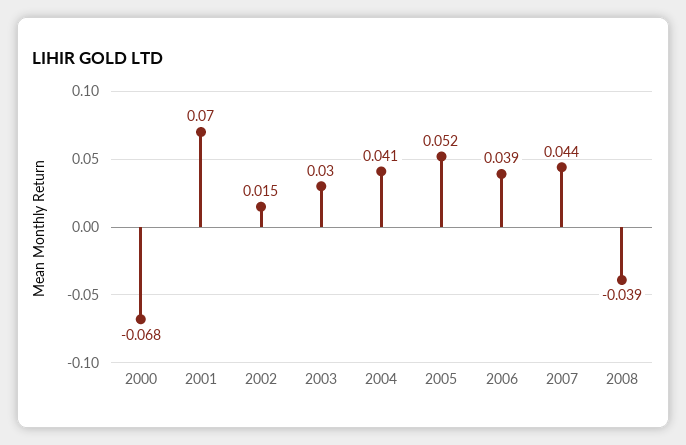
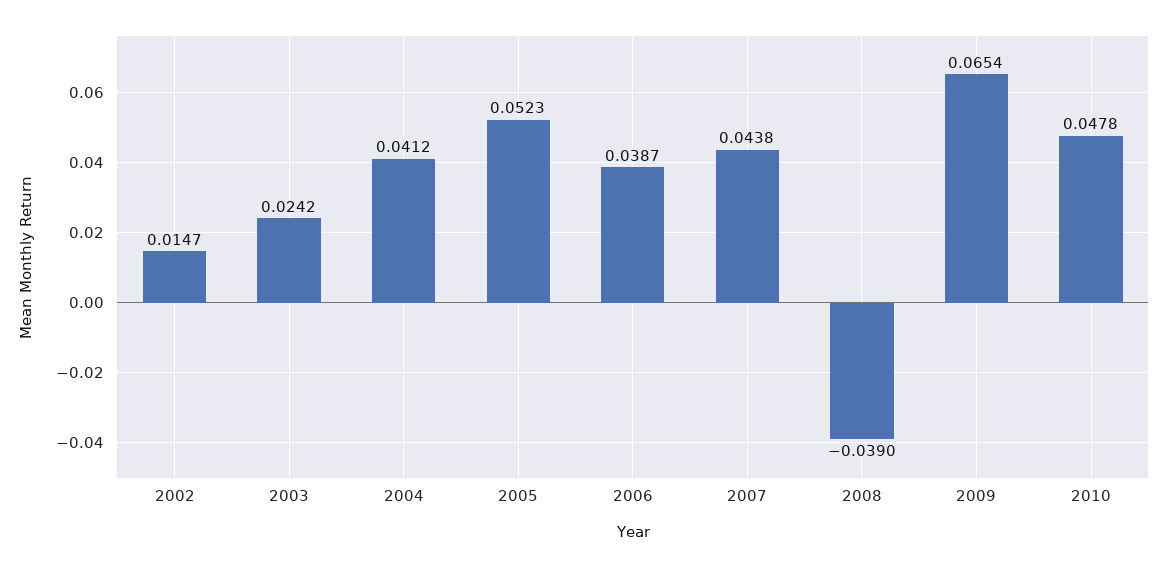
2000: -0.068 -> none
2001: 0.07 -> none
2003: 0.03 -> 0.0242
2009: none -> 0.0654
2010: none -> 0.0478

